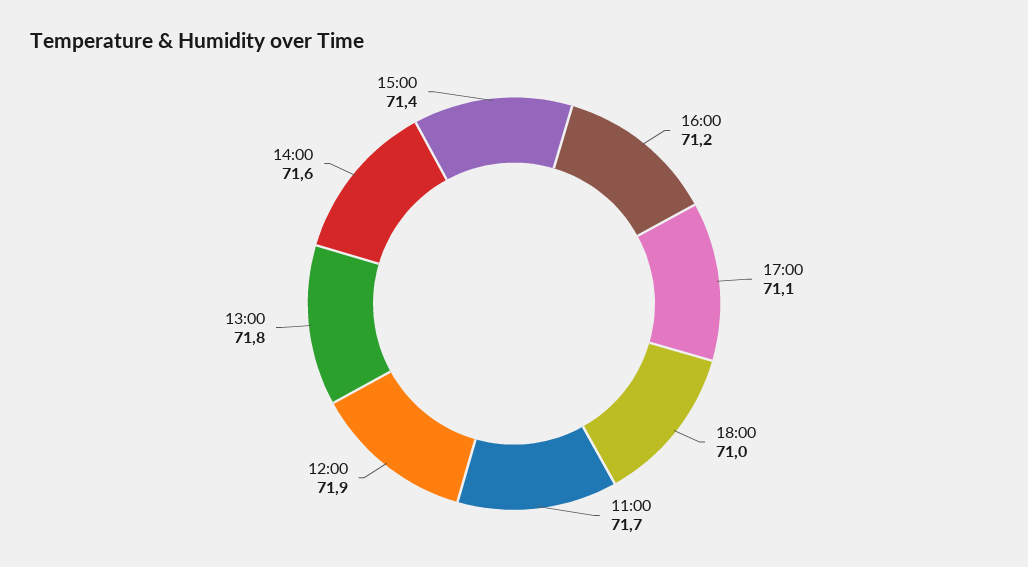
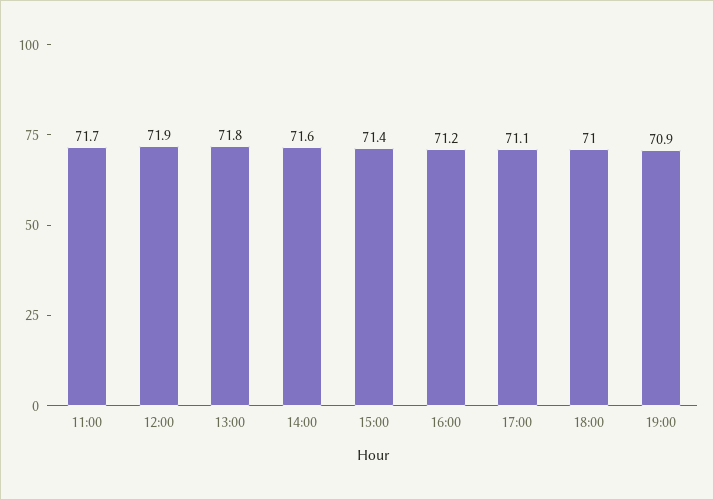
19:00: none -> 70.9

